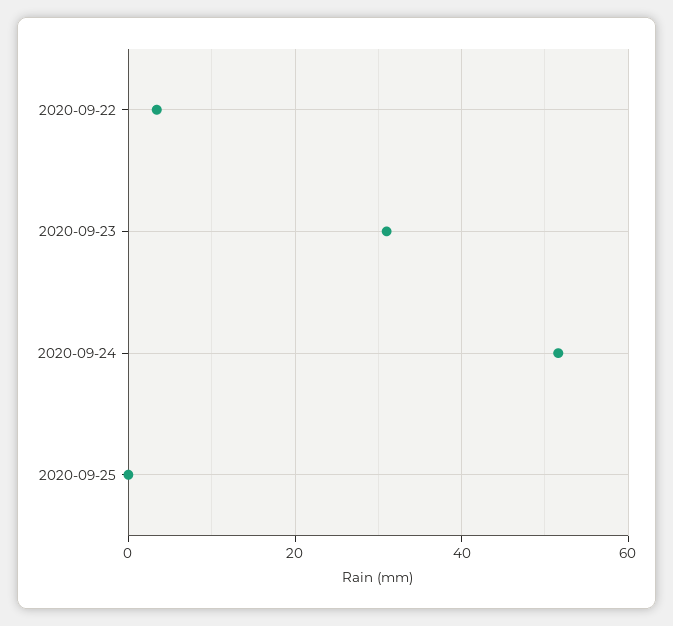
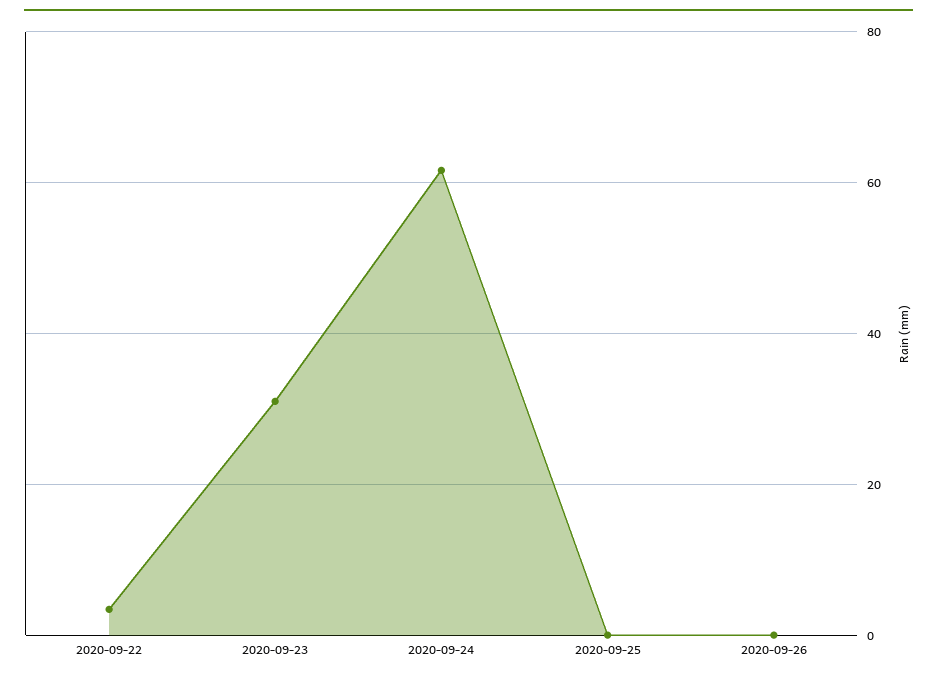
2020-09-24: 52 -> 62
2020-09-26: none -> 0

